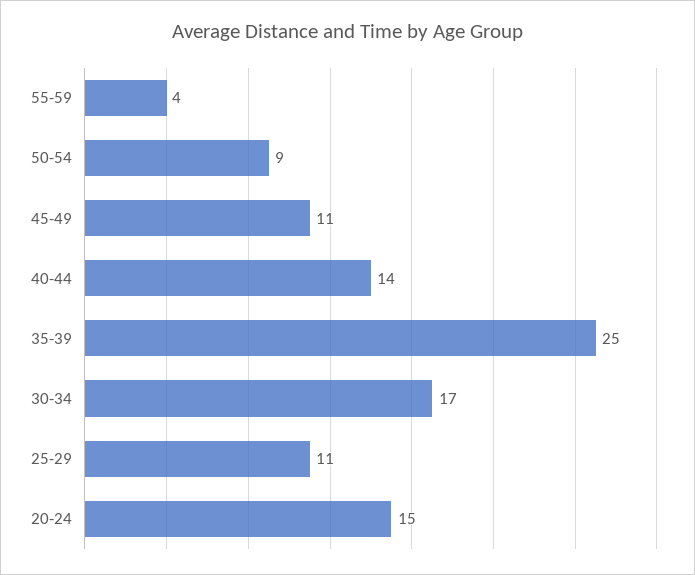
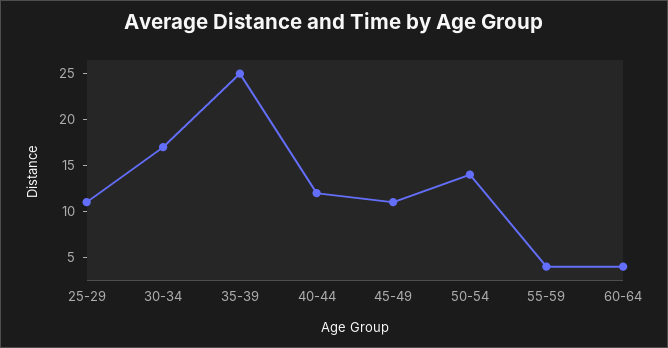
50-54: 9 -> 14
40-44: 14 -> 12
20-24: 15 -> none
60-64: none -> 4

